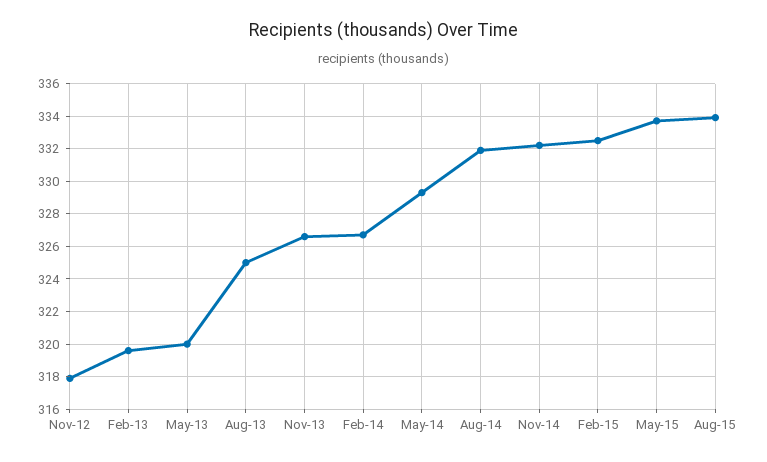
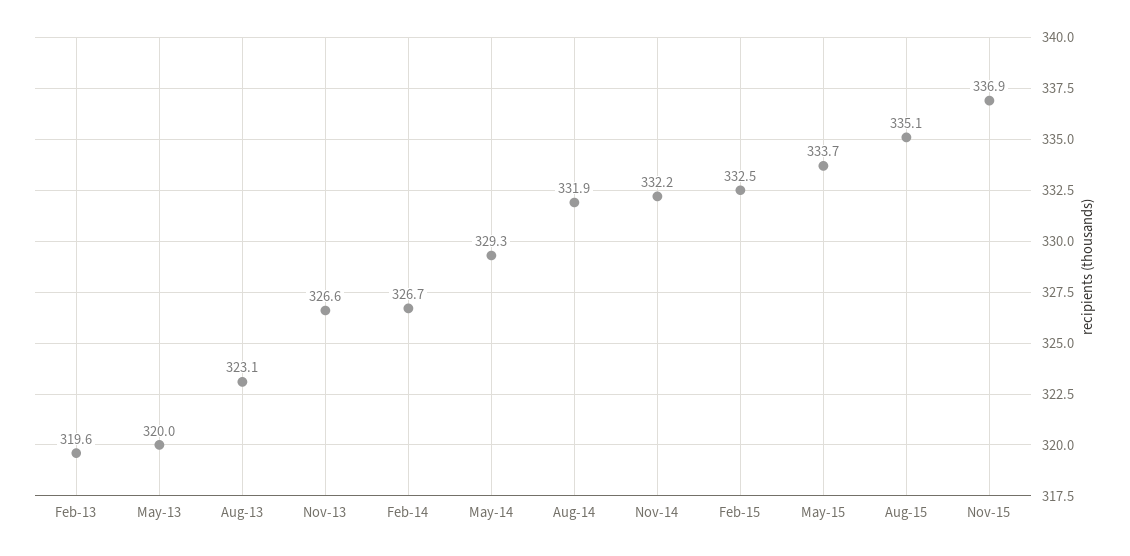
Nov-12: 318 -> none
Aug-13: 325 -> 323.1
Aug-15: 334 -> 335.1
Nov-15: none -> 336.9

